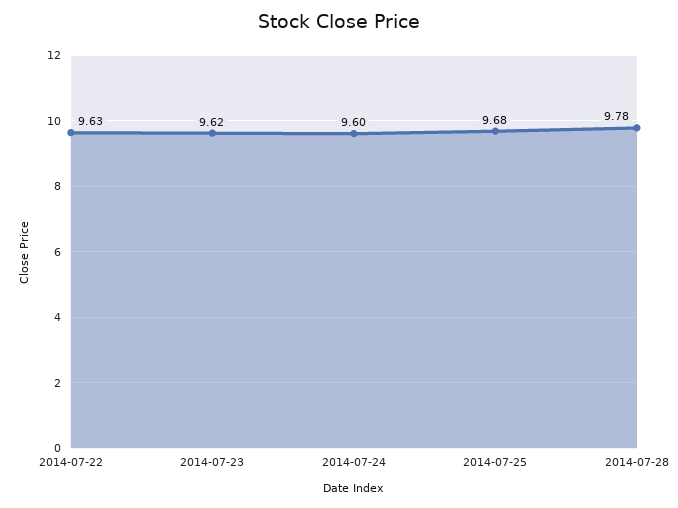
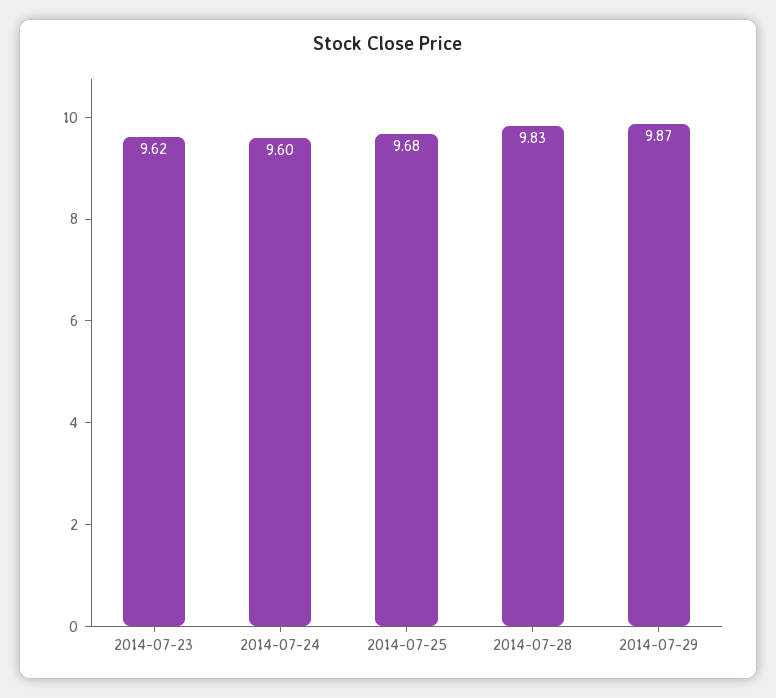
2014-07-22: 9.63 -> none
2014-07-28: 9.78 -> 9.83
2014-07-29: none -> 9.87

